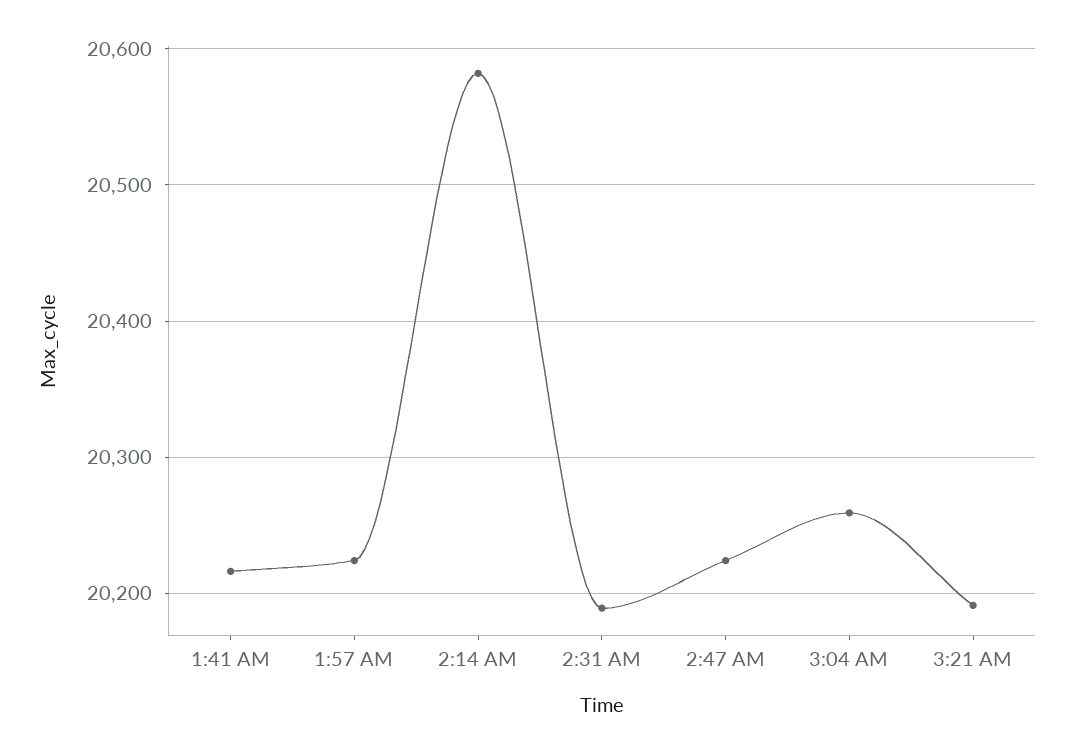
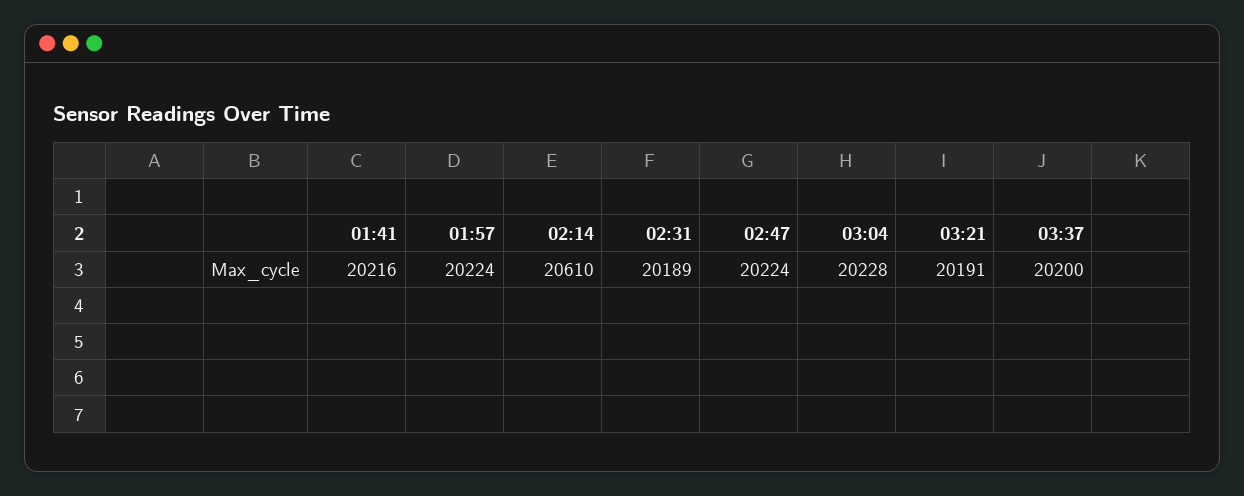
2:14 AM: 20580 -> 20610
3:04 AM: 20260 -> 20228
03:37: none -> 20200

